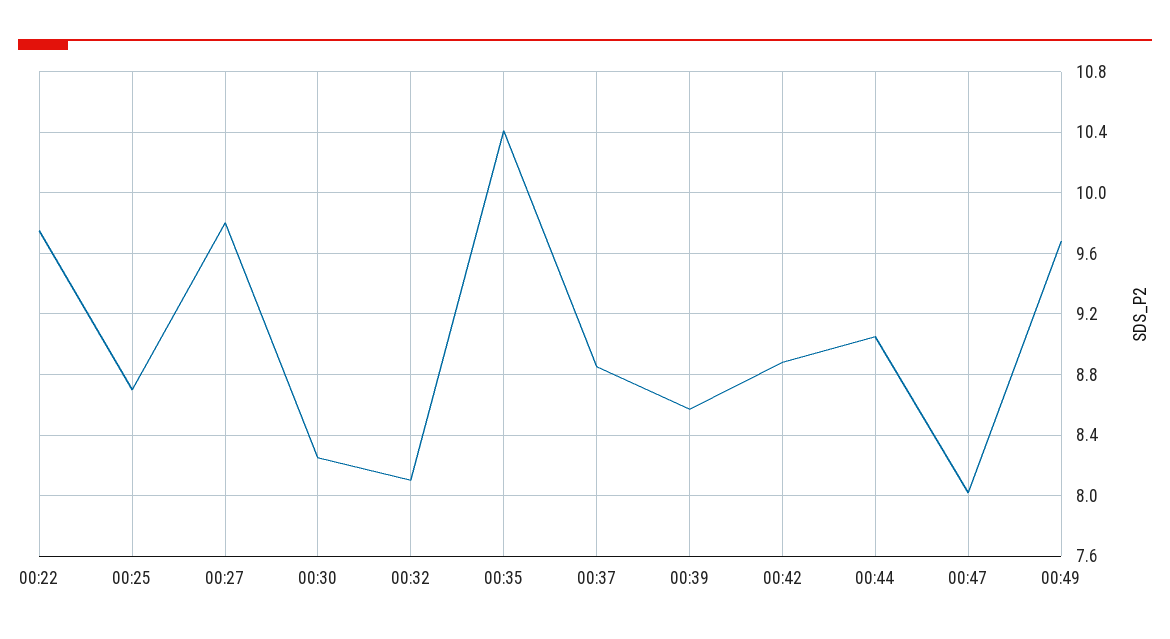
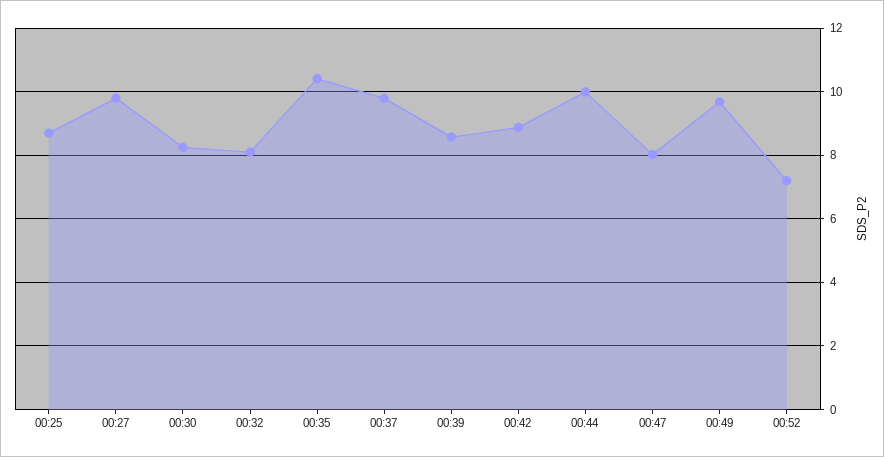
00:22: 9.75 -> none
00:37: 8.85 -> 9.8
00:44: 9.05 -> 10
00:52: none -> 7.2

